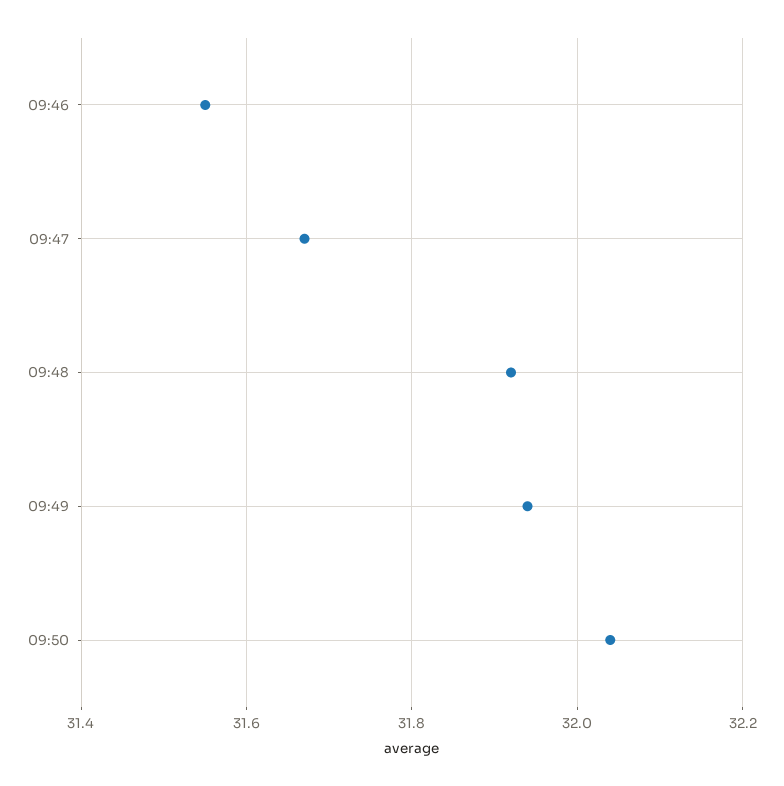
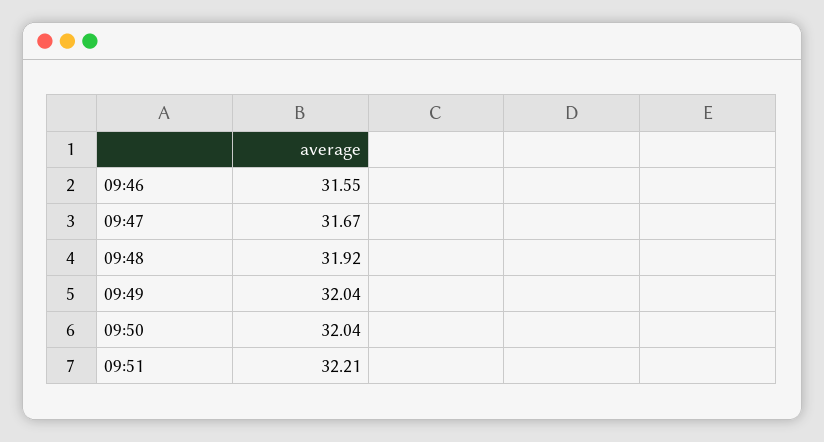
09:49: 31.95 -> 32.04
09:51: none -> 32.21

